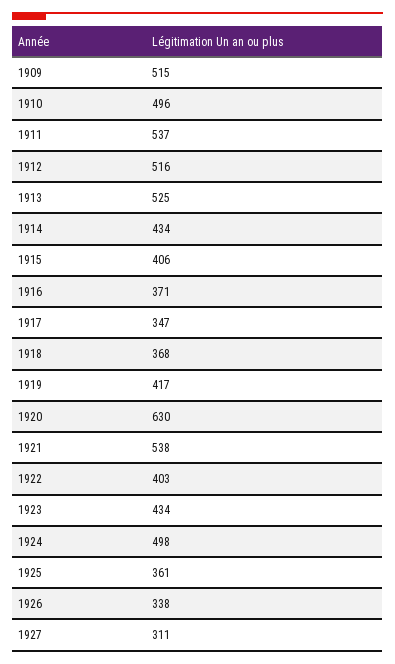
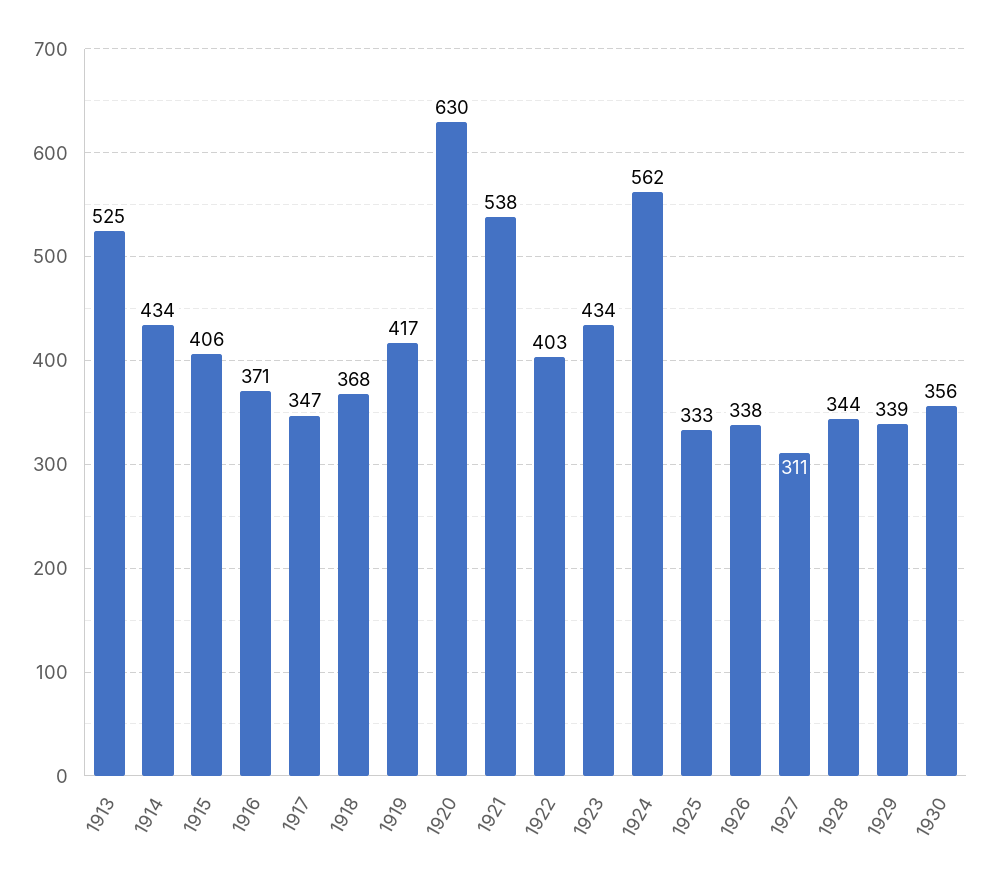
1909: 515 -> none
1910: 496 -> none
1911: 537 -> none
1912: 516 -> none
1924: 498 -> 562
1925: 361 -> 333
1928: none -> 344
1929: none -> 339
1930: none -> 356

